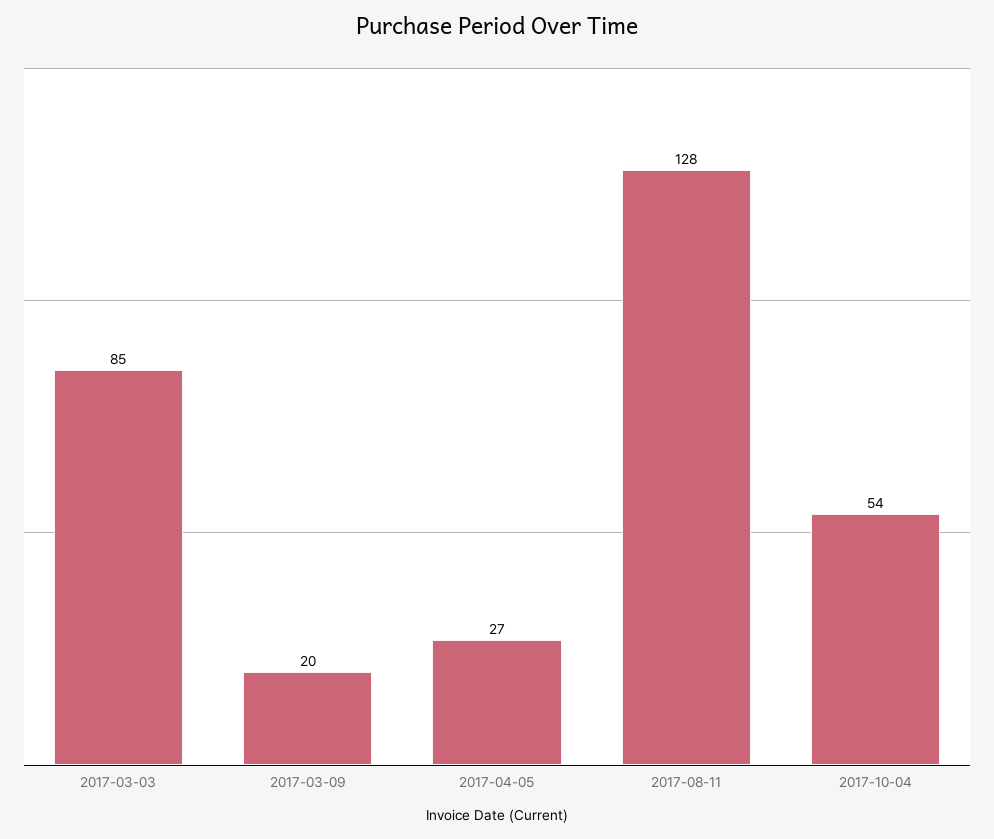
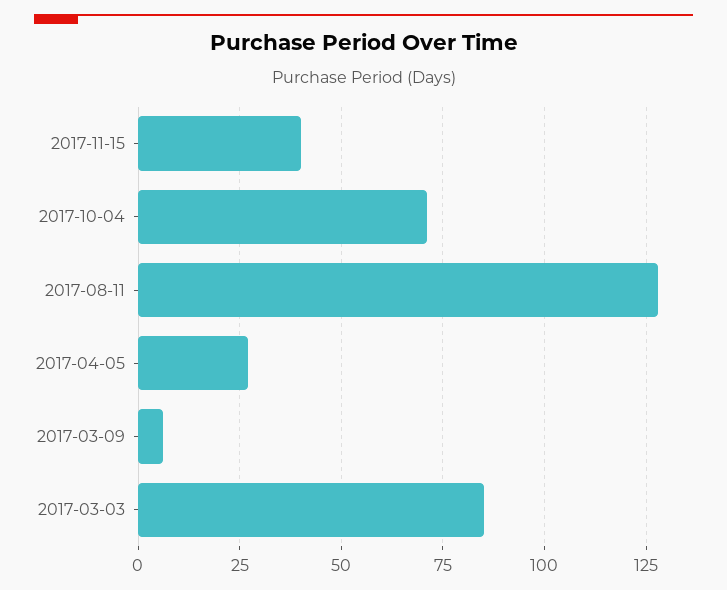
2017-03-09: 20 -> 5
2017-10-04: 54 -> 70
2017-11-15: none -> 40

